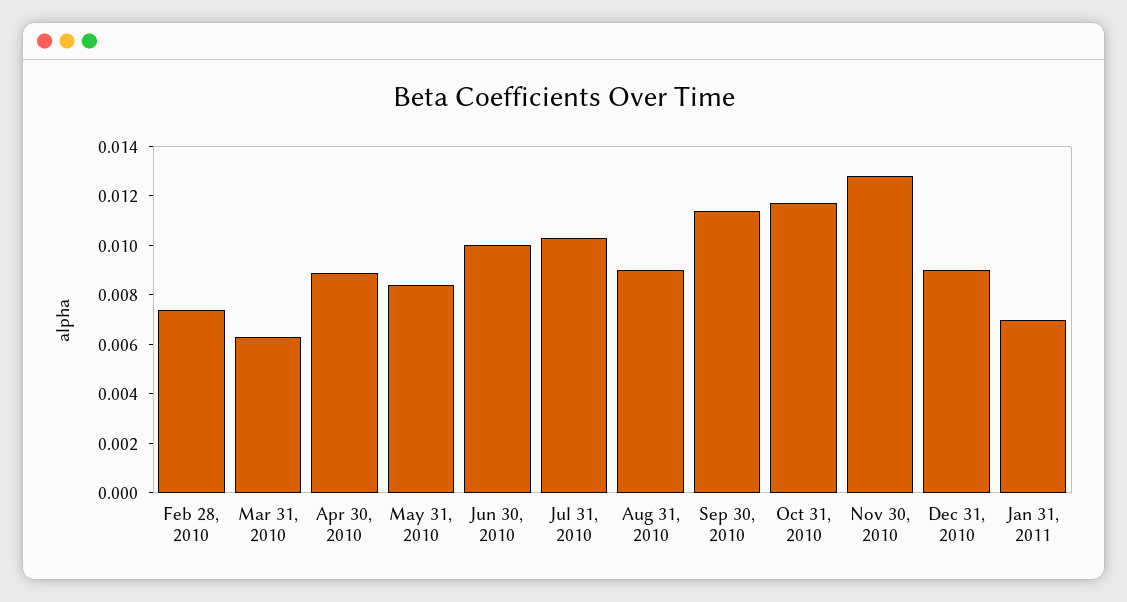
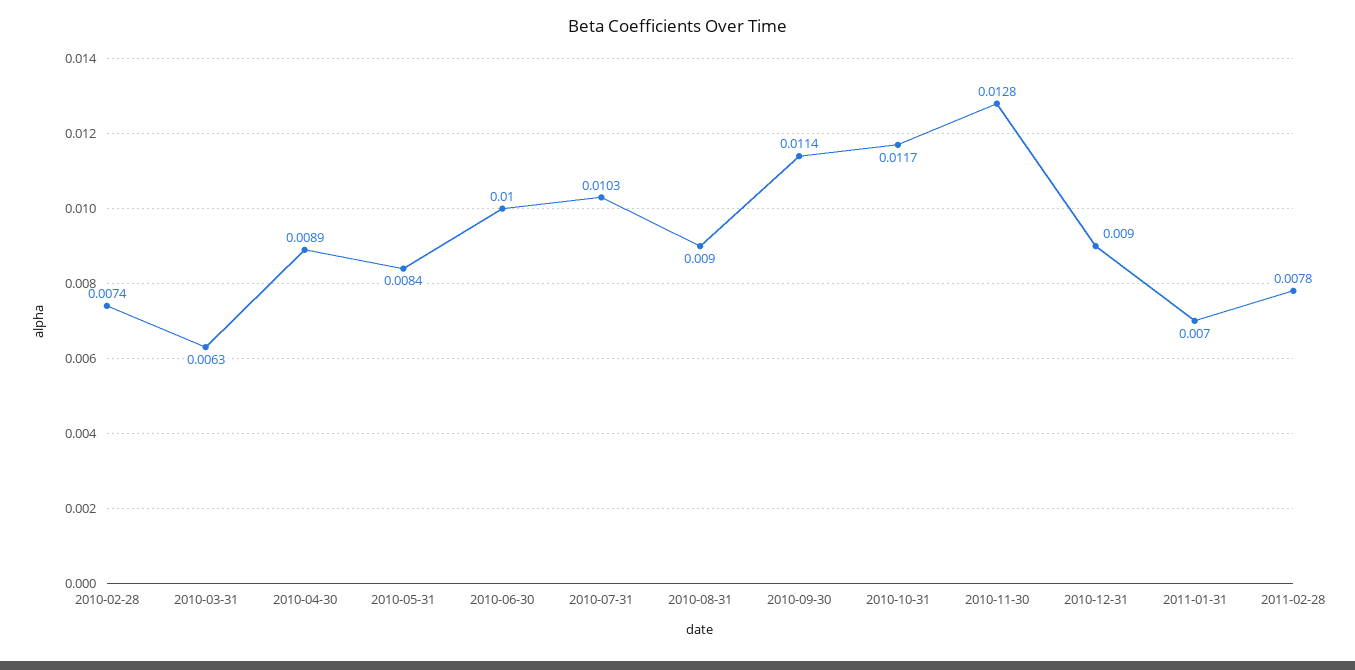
2011-02-28: none -> 0.0078

